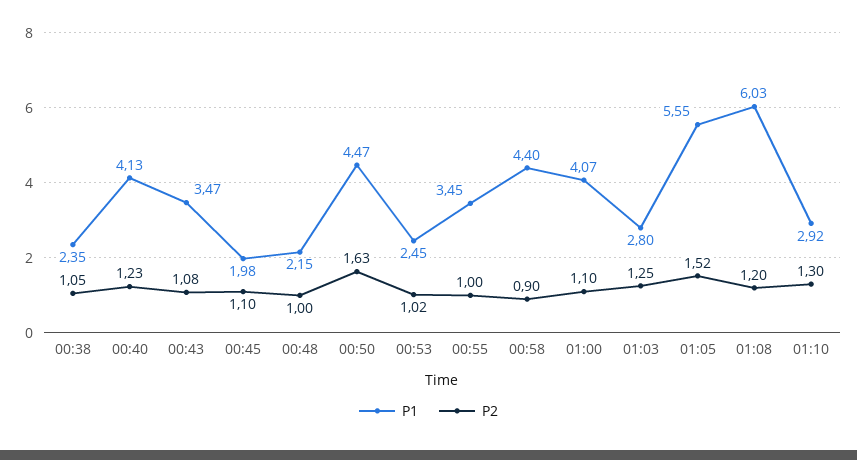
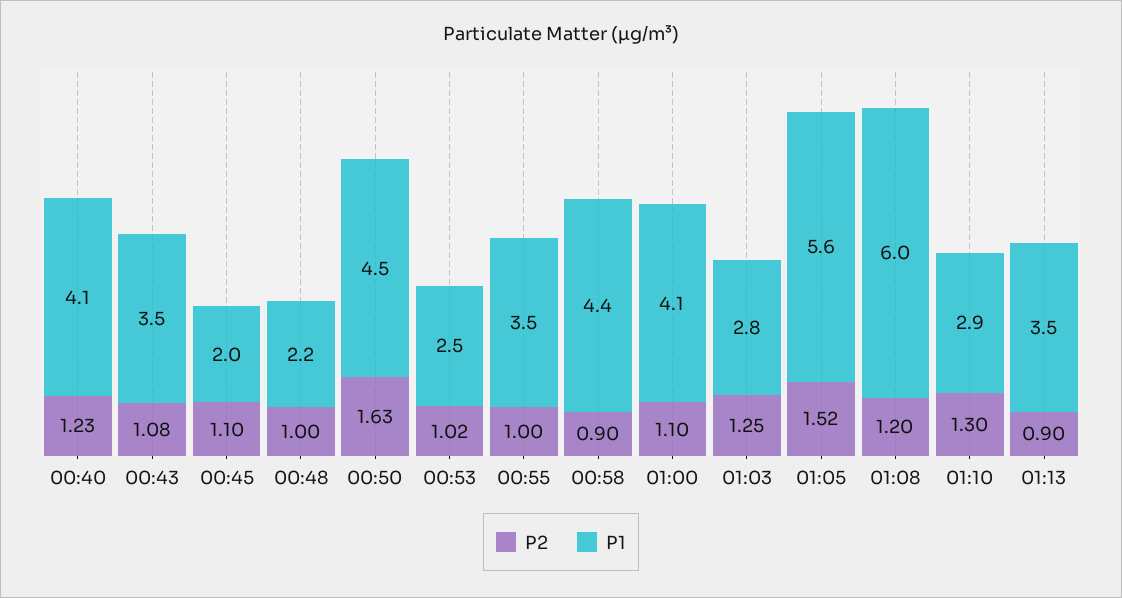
P1, 00:38: 2.35 -> none
P2, 00:38: 1.05 -> none
P2, 01:13: none -> 0.9
P1, 01:13: none -> 3.5

